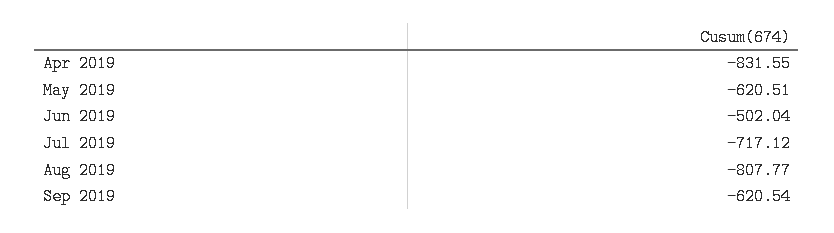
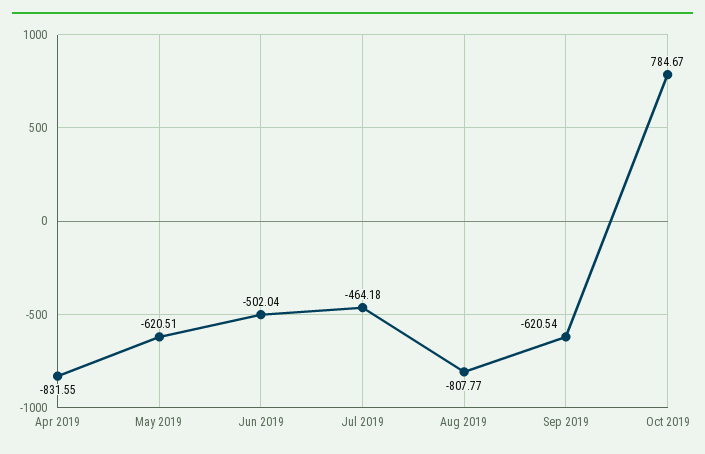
Jul 2019: -717.12 -> -464.18
Oct 2019: none -> 784.67

